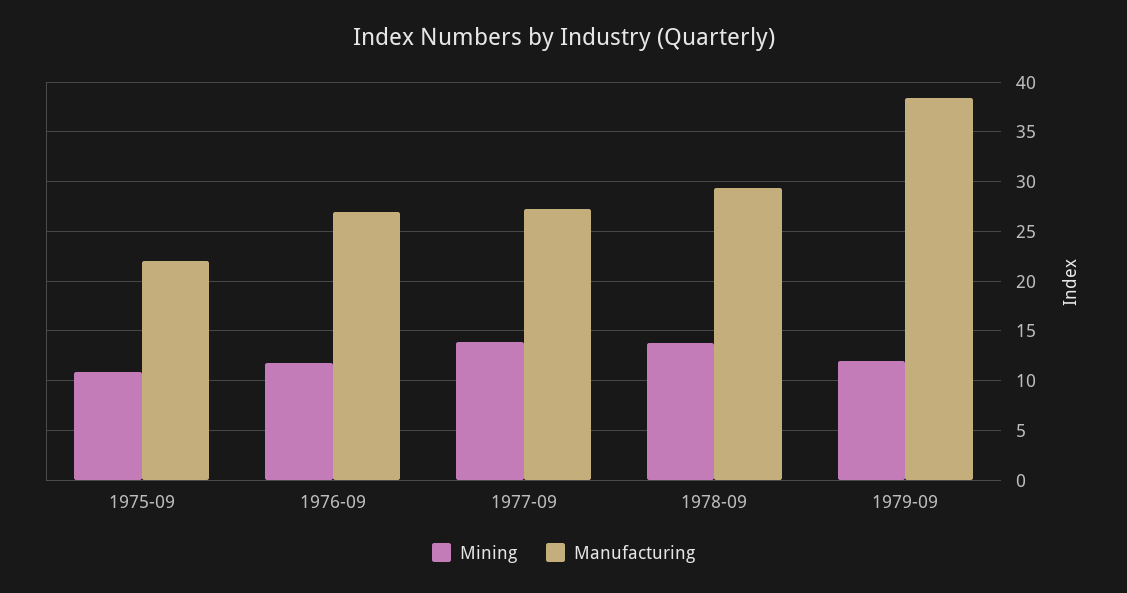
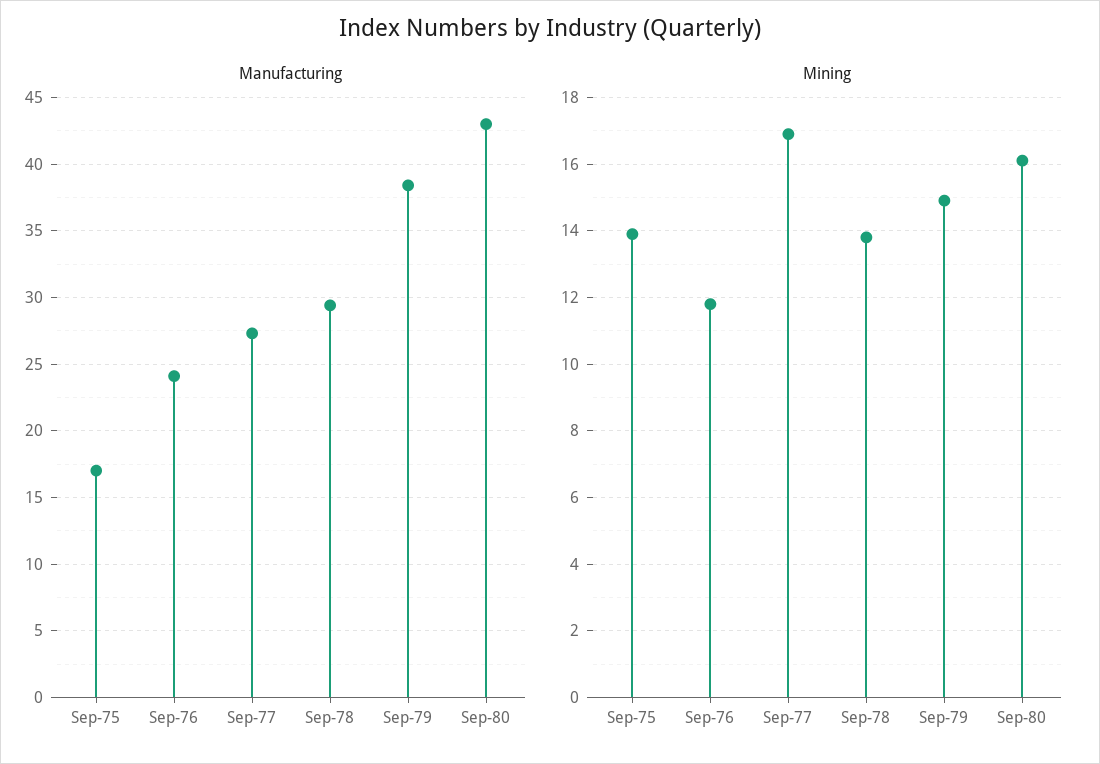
Mining, 1975-09: 11 -> 14
Manufacturing, 1975-09: 22 -> 17
Manufacturing, 1976-09: 27 -> 24
Mining, 1977-09: 14 -> 17
Mining, 1979-09: 12 -> 15
Manufacturing, Sep-80: none -> 43
Mining, Sep-80: none -> 16

